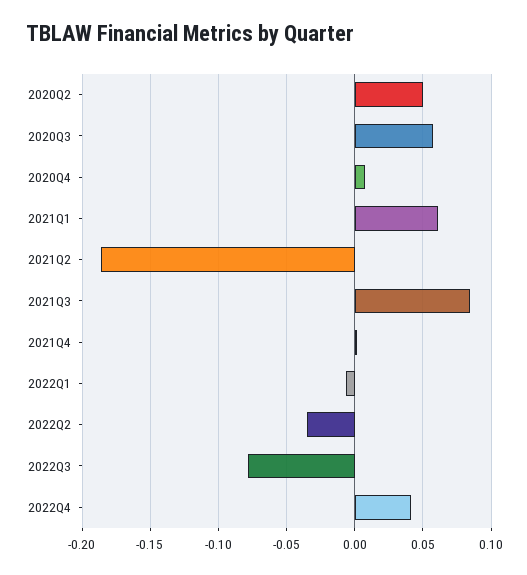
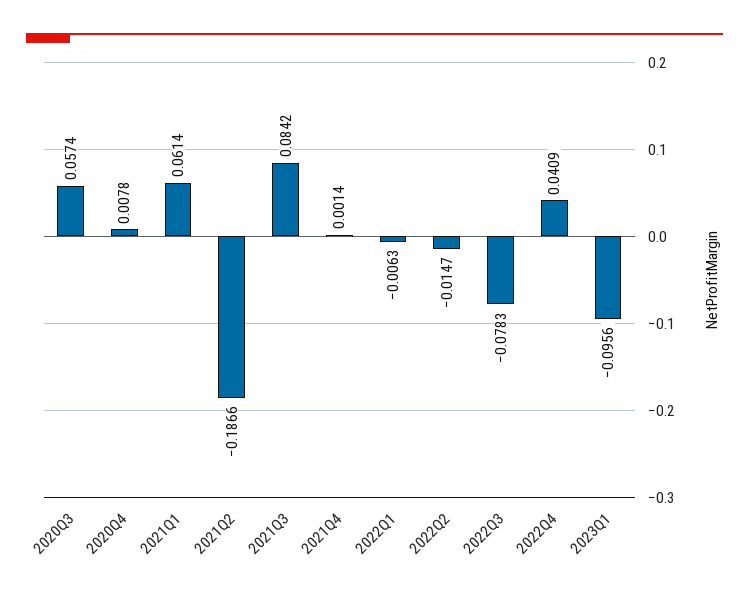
2020Q2: 0.05 -> none
2022Q2: -0.035 -> -0.0147
2023Q1: none -> -0.0956

